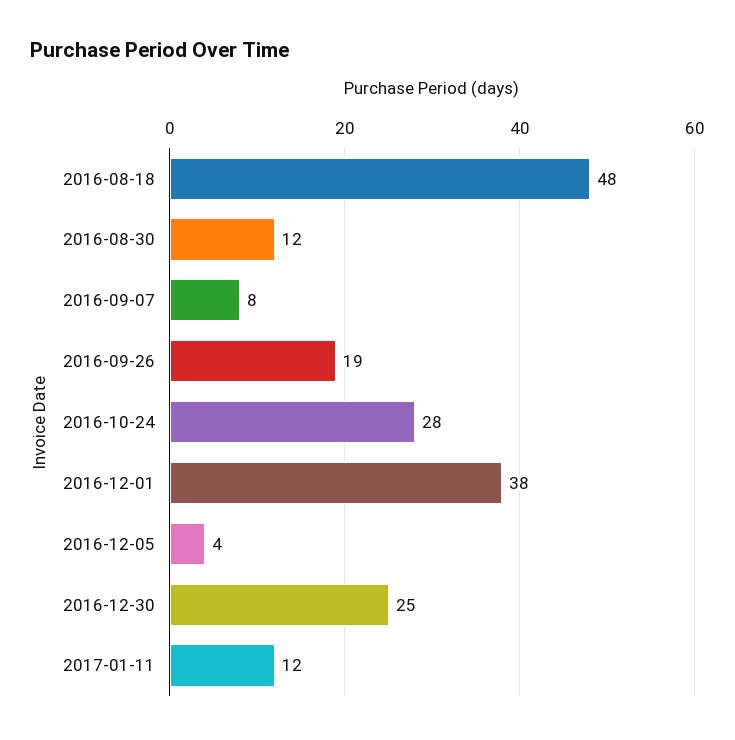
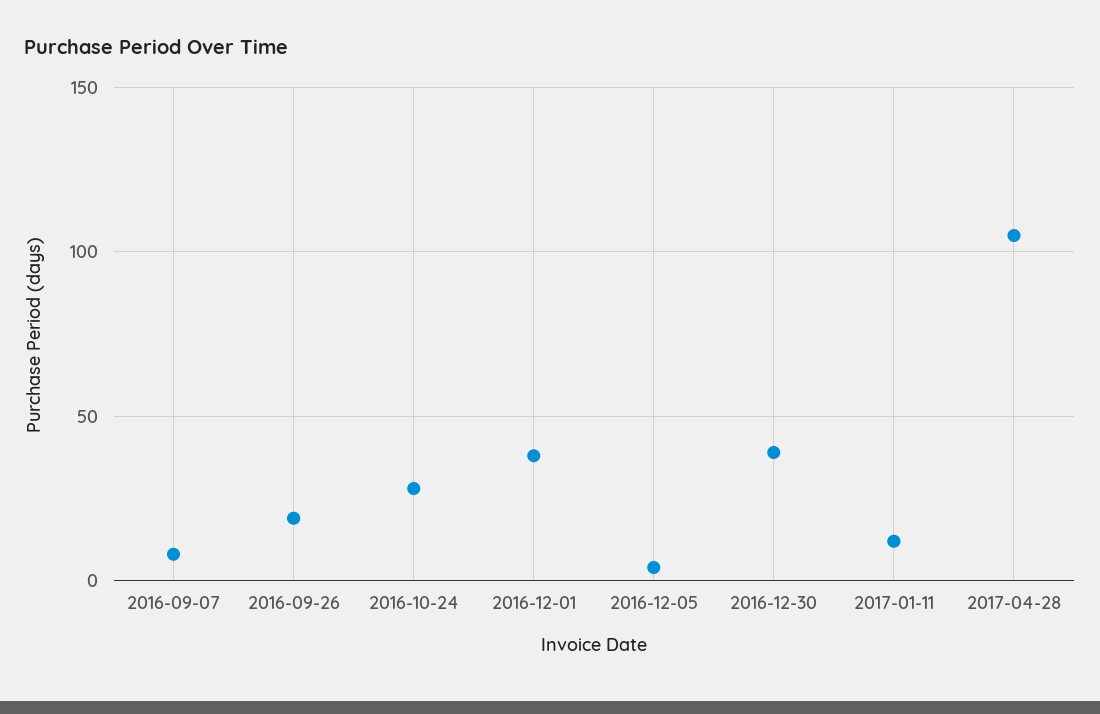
2016-08-18: 48 -> none
2016-08-30: 12 -> none
2016-12-30: 25 -> 40
2017-04-28: none -> 105

